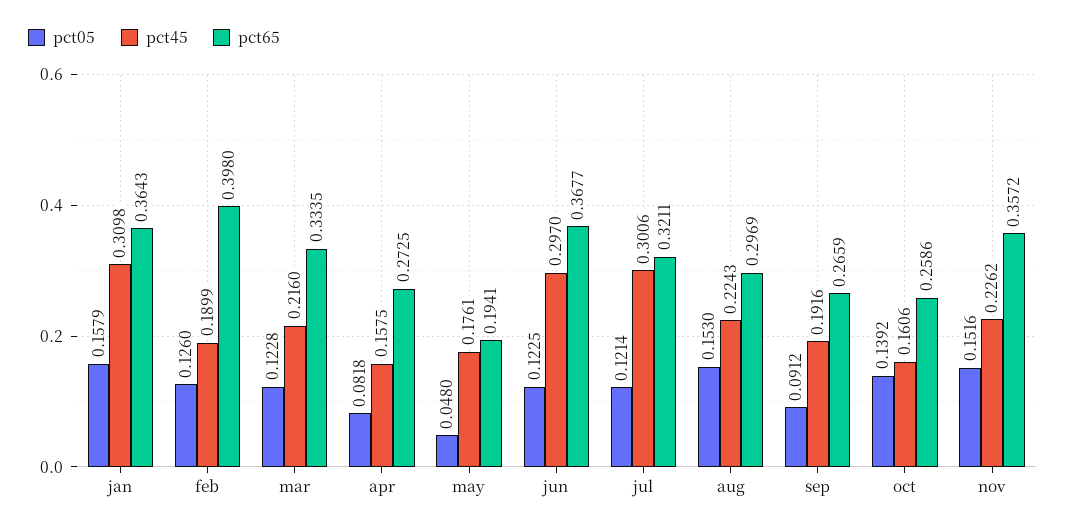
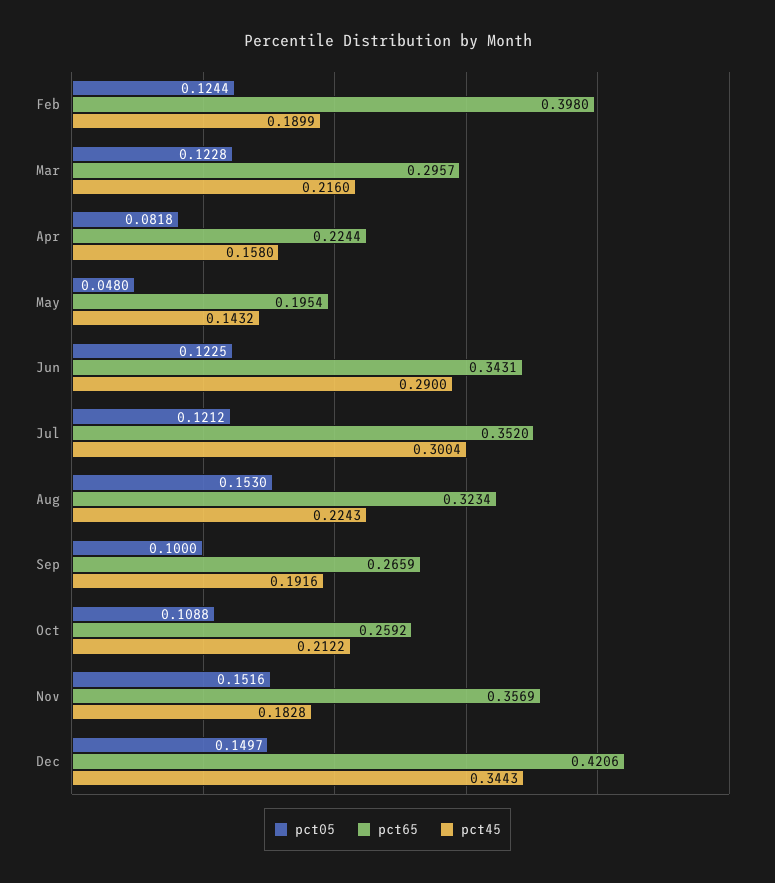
pct05, jan: 0.1579 -> none
pct45, jan: 0.3098 -> none
pct65, jan: 0.3643 -> none
pct05, feb: 0.126 -> 0.1244
pct65, mar: 0.3335 -> 0.2957
pct45, apr: 0.1575 -> 0.158
pct65, apr: 0.2725 -> 0.2244
pct45, may: 0.1761 -> 0.1432
pct65, may: 0.1941 -> 0.1954
pct45, jun: 0.297 -> 0.29
pct65, jun: 0.3677 -> 0.3431
pct05, jul: 0.1214 -> 0.1212
pct45, jul: 0.3006 -> 0.3004
pct65, jul: 0.3211 -> 0.352
pct65, aug: 0.2969 -> 0.3234
pct05, sep: 0.0912 -> 0.1
pct05, oct: 0.1392 -> 0.1088
pct45, oct: 0.1606 -> 0.2122
pct65, oct: 0.2586 -> 0.2592
pct45, nov: 0.2262 -> 0.1828
pct65, nov: 0.3572 -> 0.3569
pct05, Dec: none -> 0.1497
pct65, Dec: none -> 0.4206
pct45, Dec: none -> 0.3443

